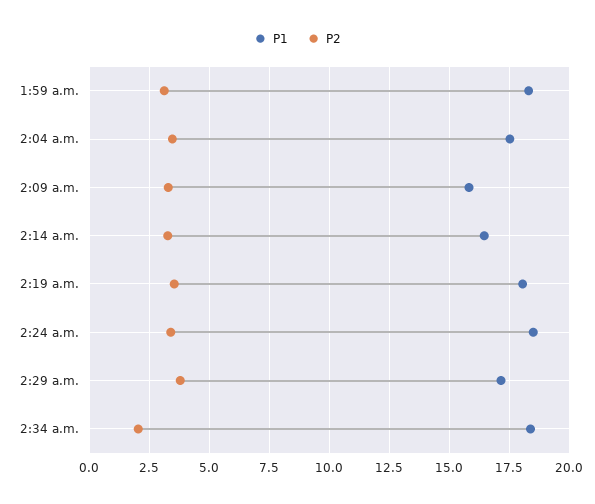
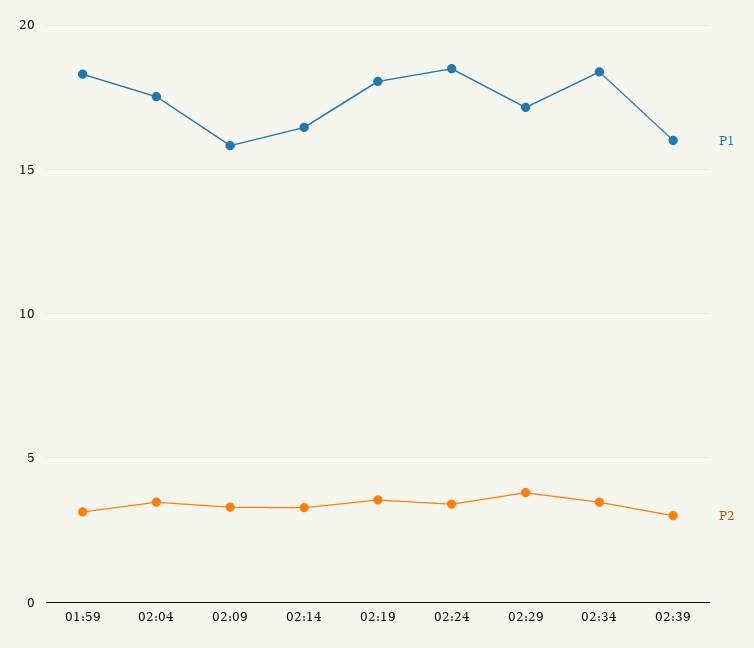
P2, 2:34 a.m.: 2 -> 3.5
P1, 02:39: none -> 16
P2, 02:39: none -> 3

